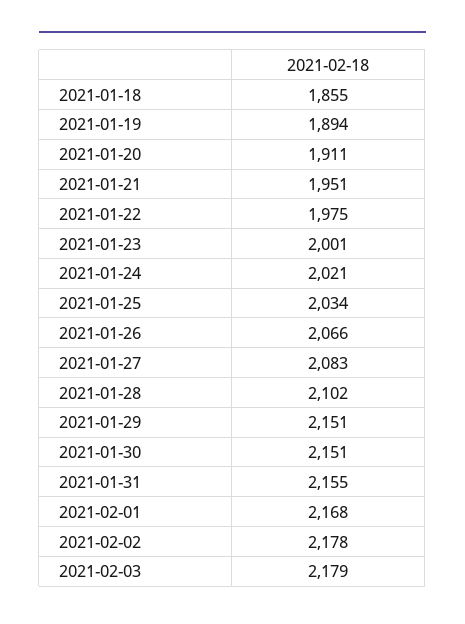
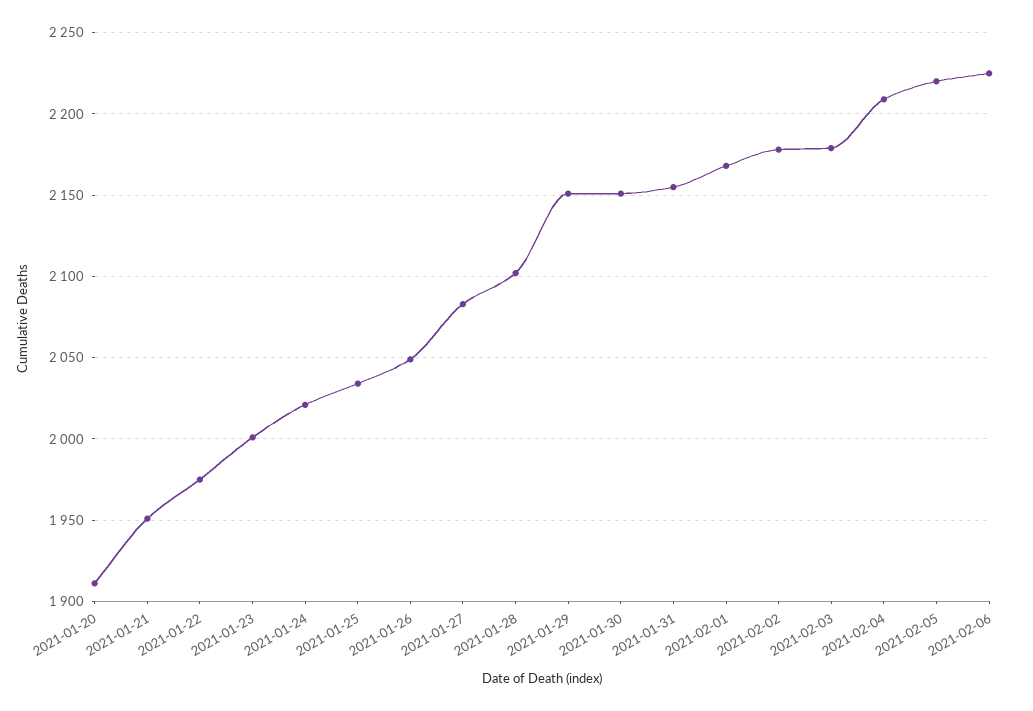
2021-01-18: 1855 -> none
2021-01-19: 1894 -> none
2021-01-26: 2066 -> 2050
2021-02-04: none -> 2210
2021-02-05: none -> 2220
2021-02-06: none -> 2225

